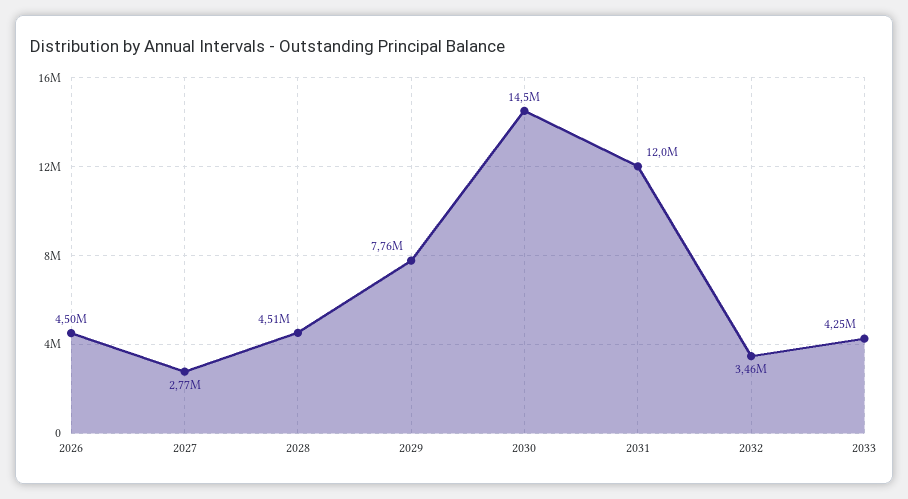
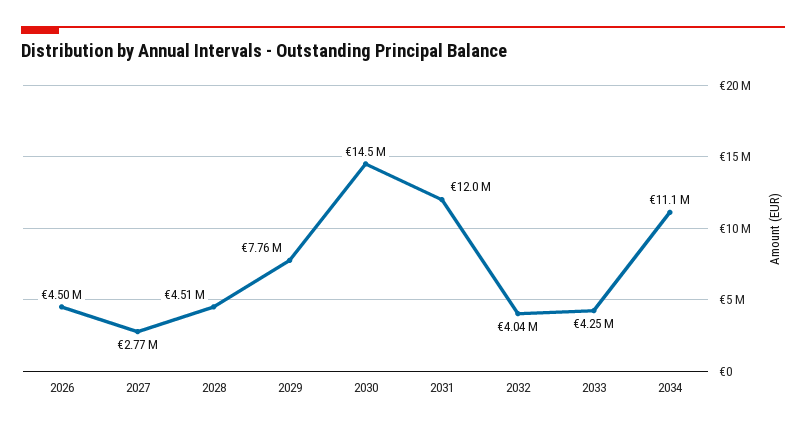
2032: 3460000 -> 4040000
2034: none -> 11100000

